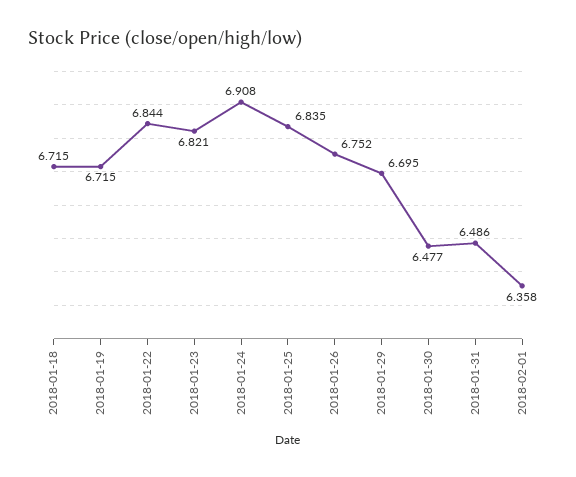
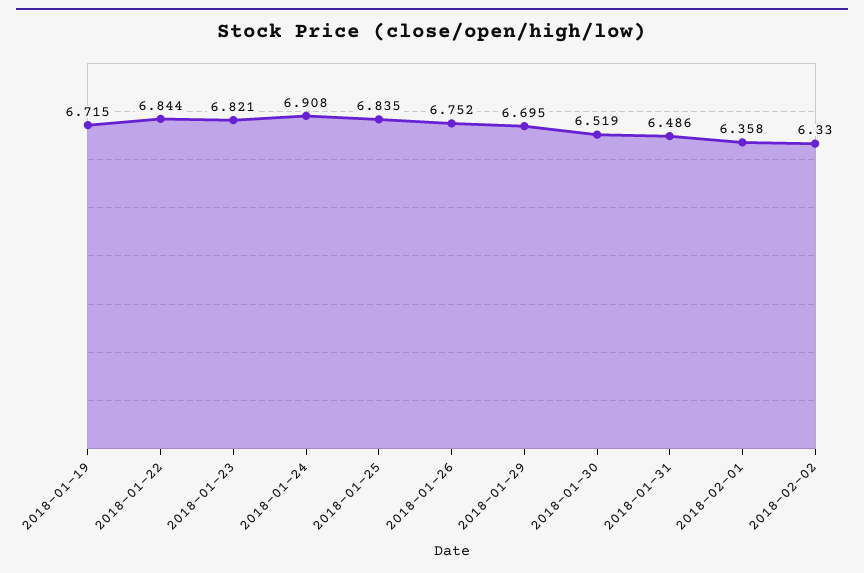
2018-01-18: 6.715 -> none
2018-01-30: 6.477 -> 6.519
2018-02-02: none -> 6.33

